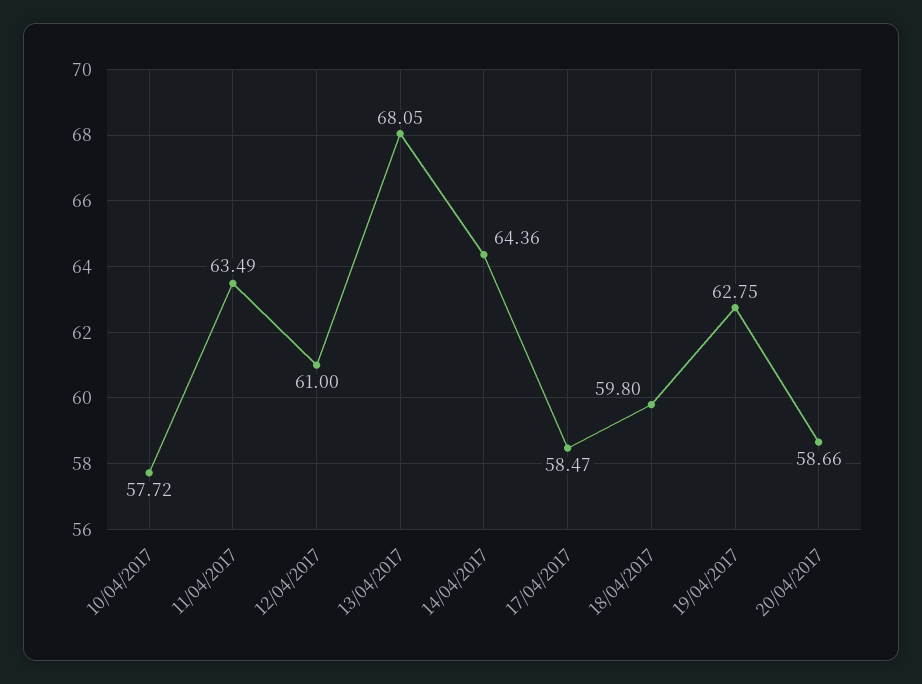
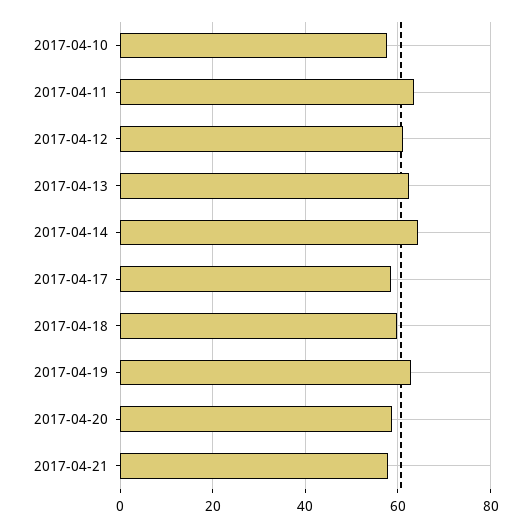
13/04/2017: 68.05 -> 62
2017-04-21: none -> 58

